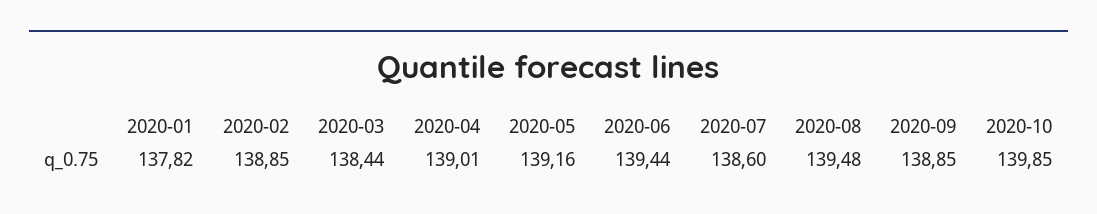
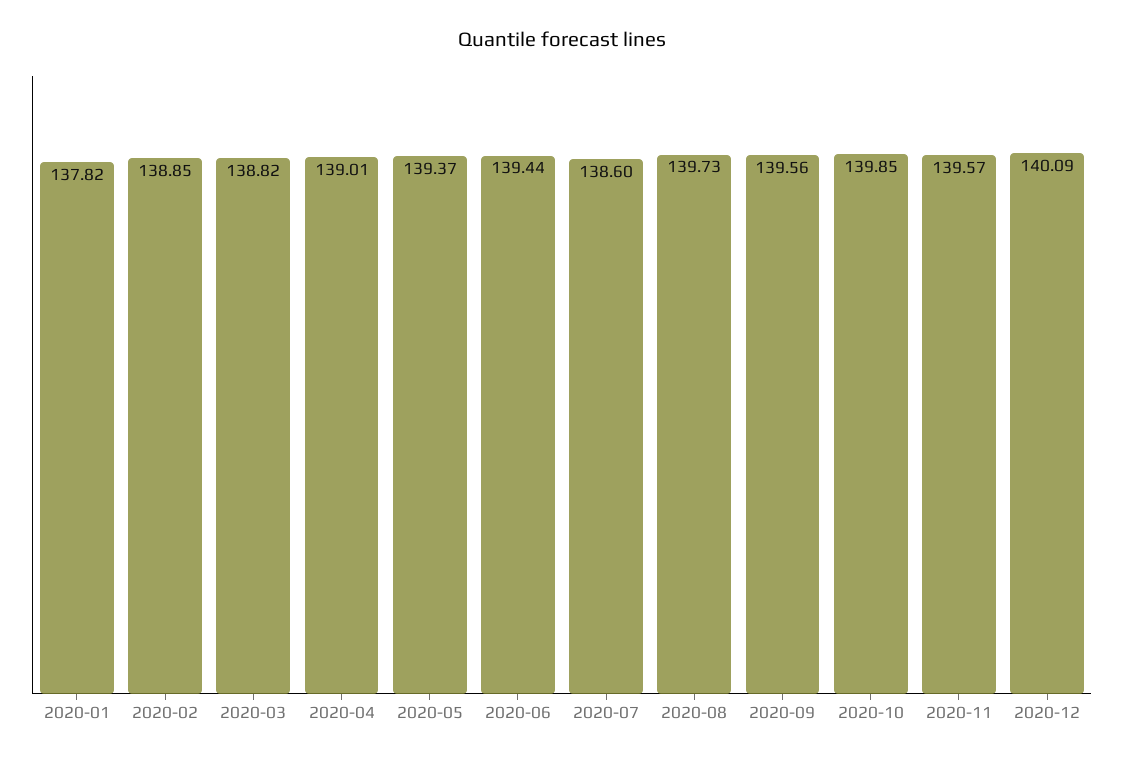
2020-03: 138.44 -> 138.82
2020-05: 139.16 -> 139.37
2020-08: 139.48 -> 139.73
2020-09: 138.85 -> 139.56
2020-11: none -> 139.57
2020-12: none -> 140.09

